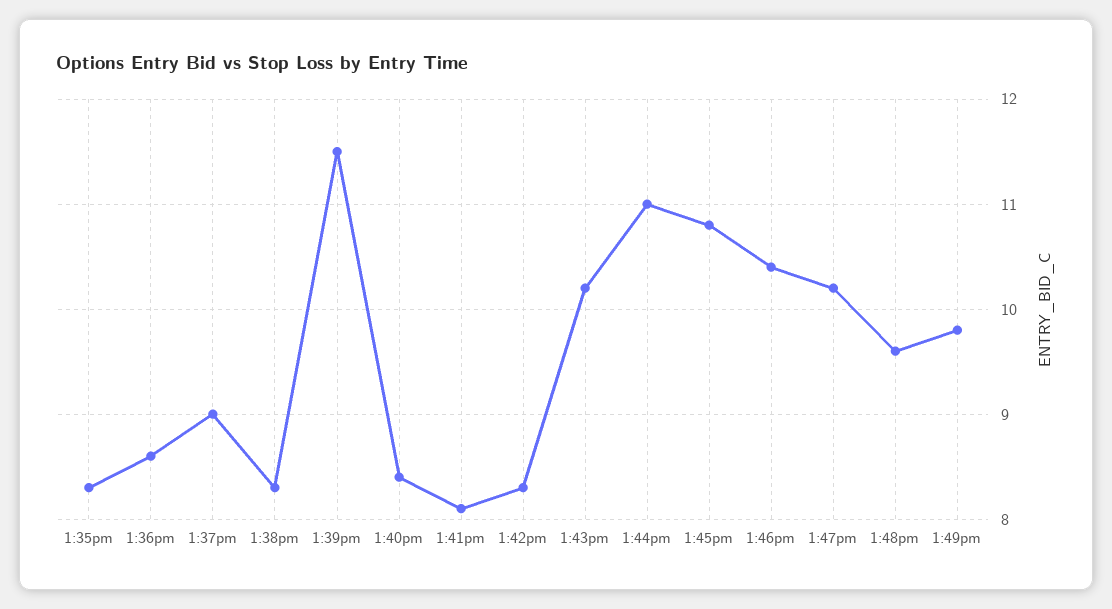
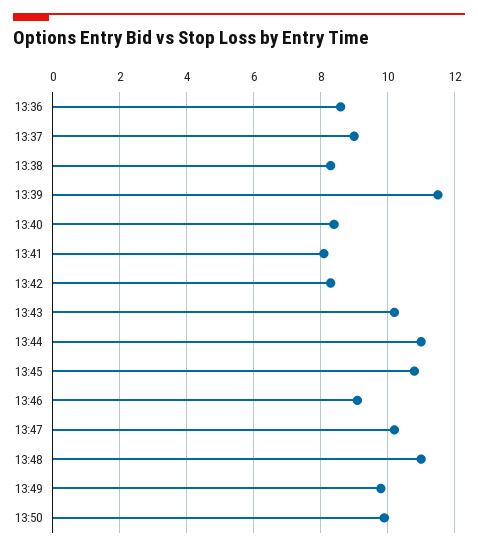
1:35pm: 8.3 -> none
1:46pm: 10.4 -> 9
1:48pm: 9.6 -> 11
13:50: none -> 10

